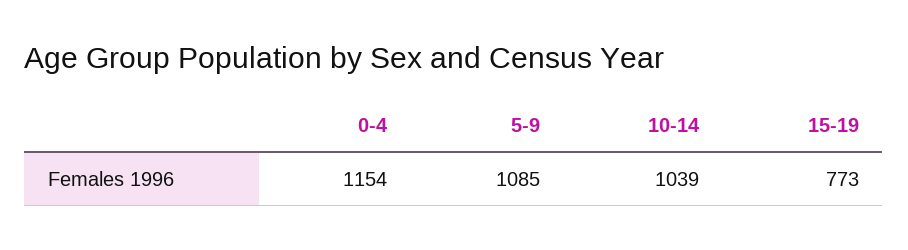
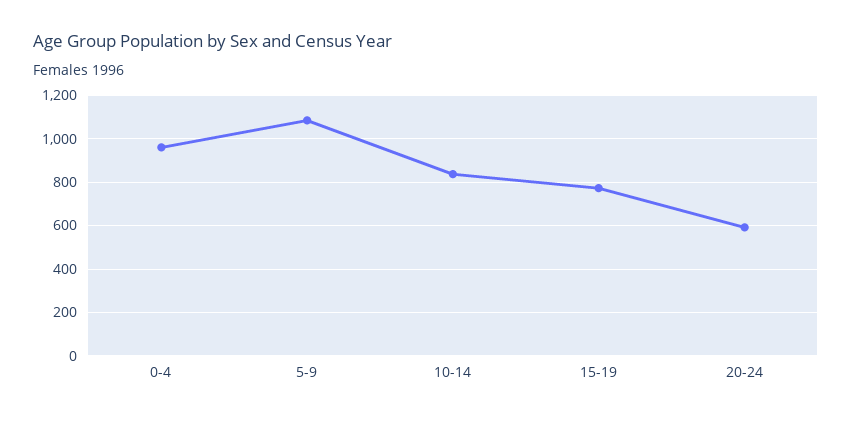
0-4: 1154 -> 950
10-14: 1039 -> 850
20-24: none -> 600

